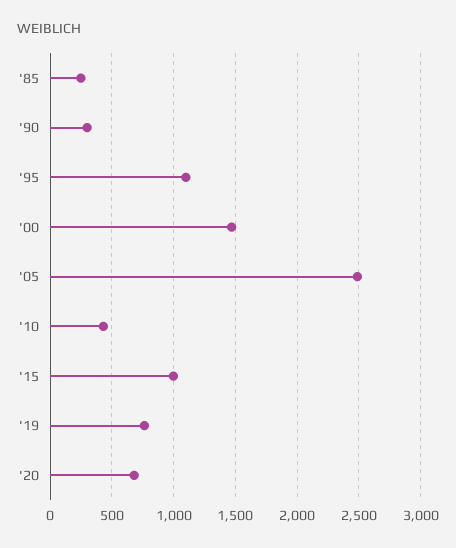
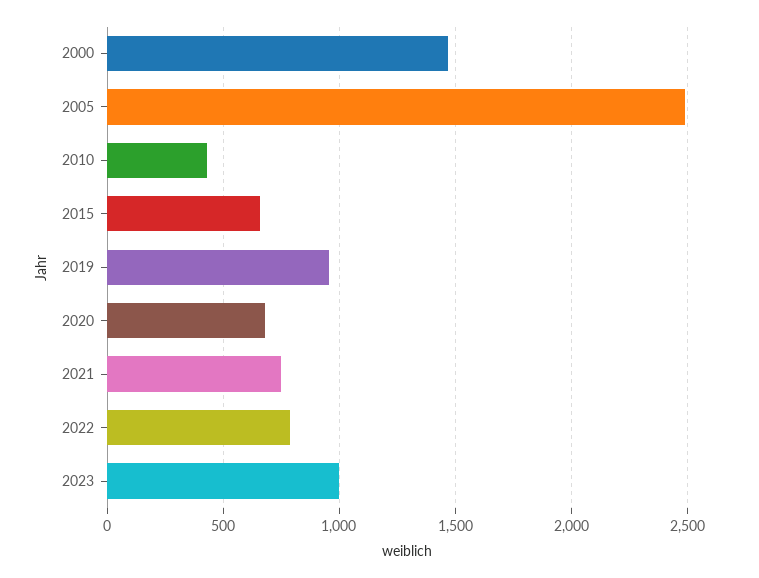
'85: 250 -> none
'90: 300 -> none
'95: 1100 -> none
'15: 1000 -> 650
'19: 750 -> 950
2021: none -> 750
2022: none -> 800
2023: none -> 1000

